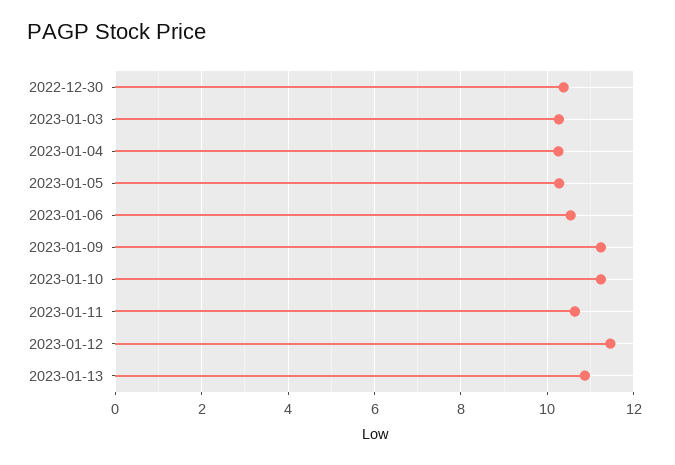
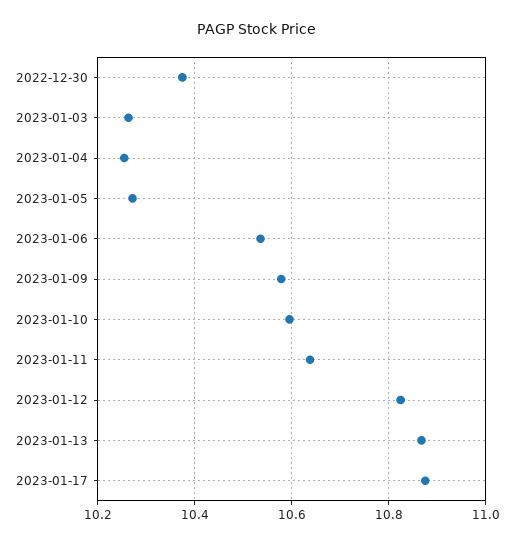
2023-01-09: 11.2 -> 10.58
2023-01-10: 11.2 -> 10.6
2023-01-12: 11.4 -> 10.82
2023-01-17: none -> 10.88

